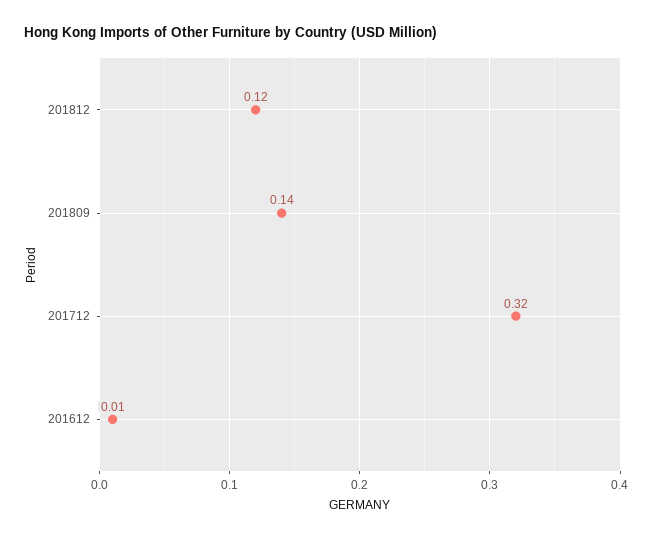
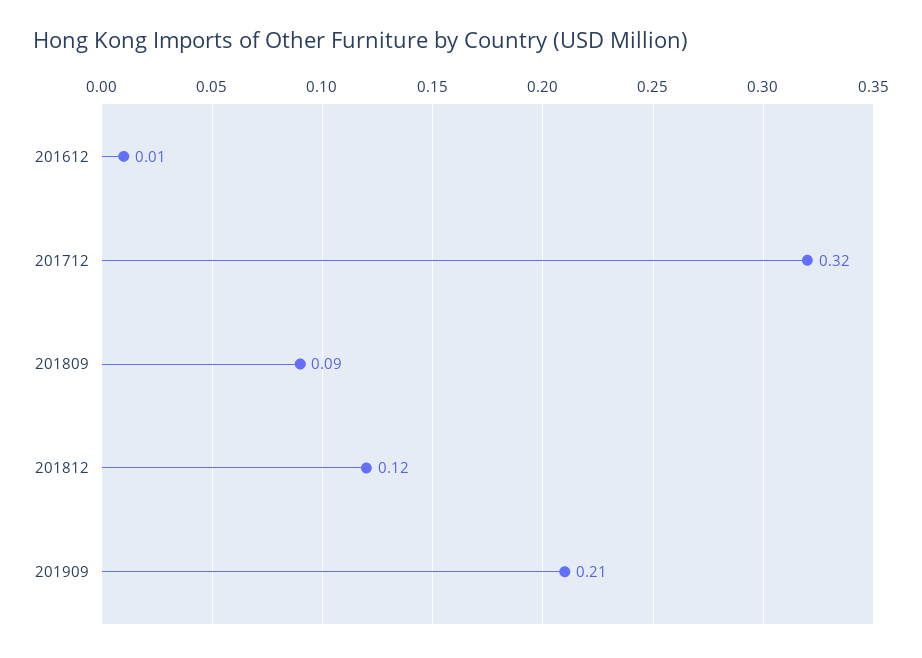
201809: 0.14 -> 0.09
201909: none -> 0.21

